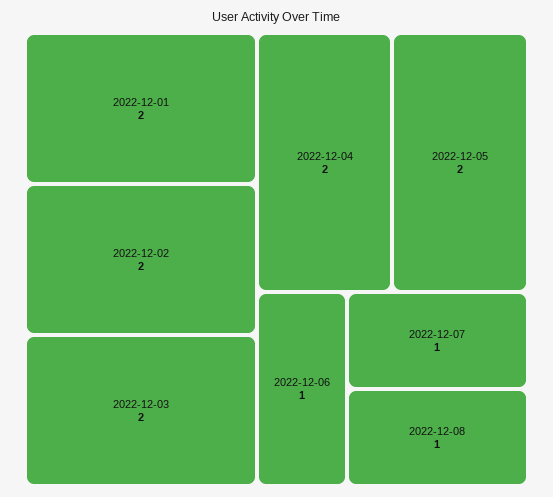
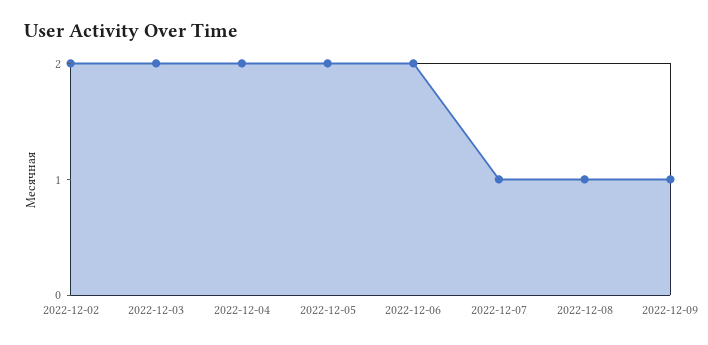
2022-12-01: 2 -> none
2022-12-06: 1 -> 2
2022-12-09: none -> 1

